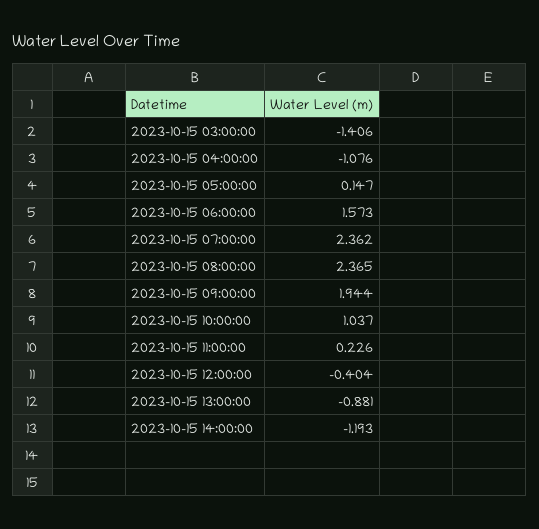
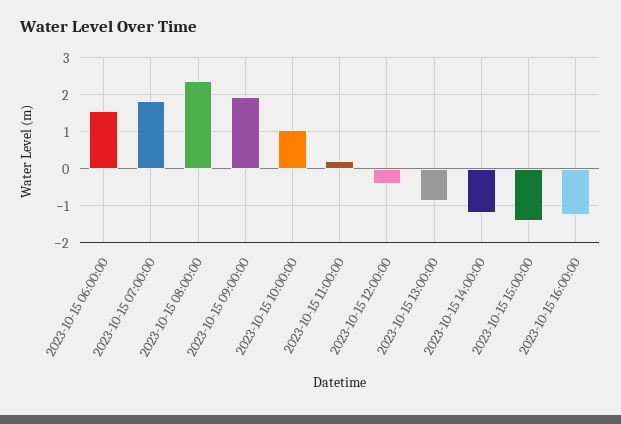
2023-10-15 03:00:00: -1.406 -> none
2023-10-15 04:00:00: -1.076 -> none
2023-10-15 05:00:00: 0.147 -> none
2023-10-15 07:00:00: 2.362 -> 1.8
2023-10-15 15:00:00: none -> -1.4
2023-10-15 16:00:00: none -> -1.2

